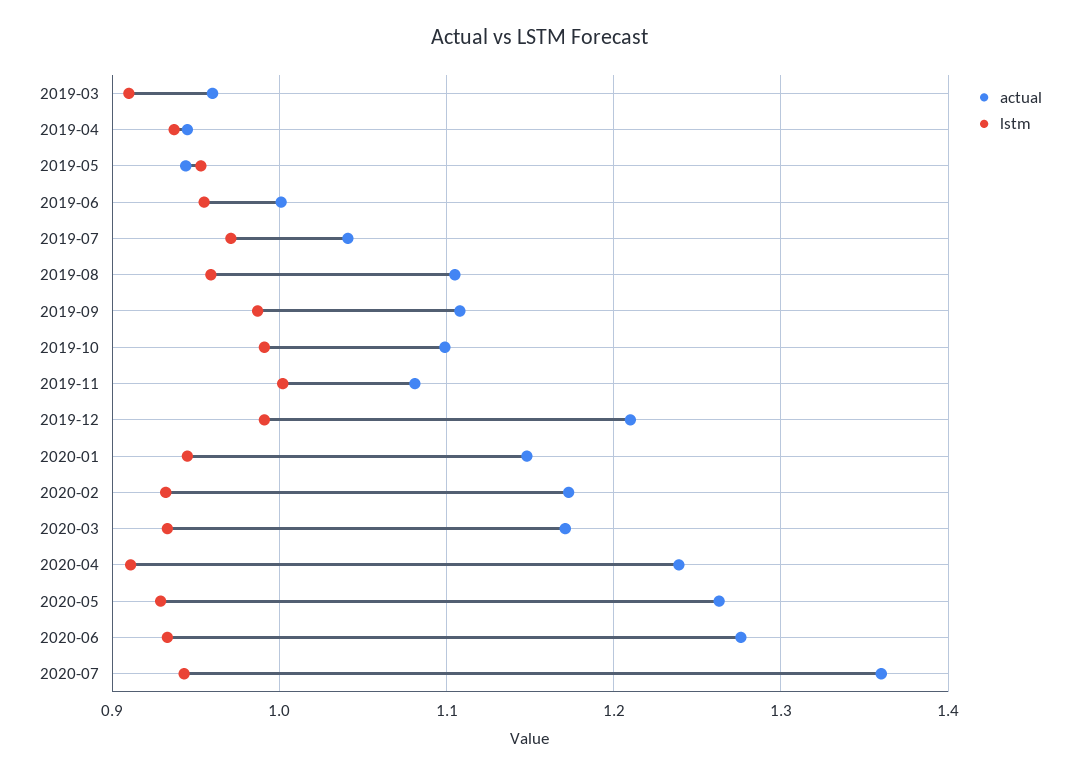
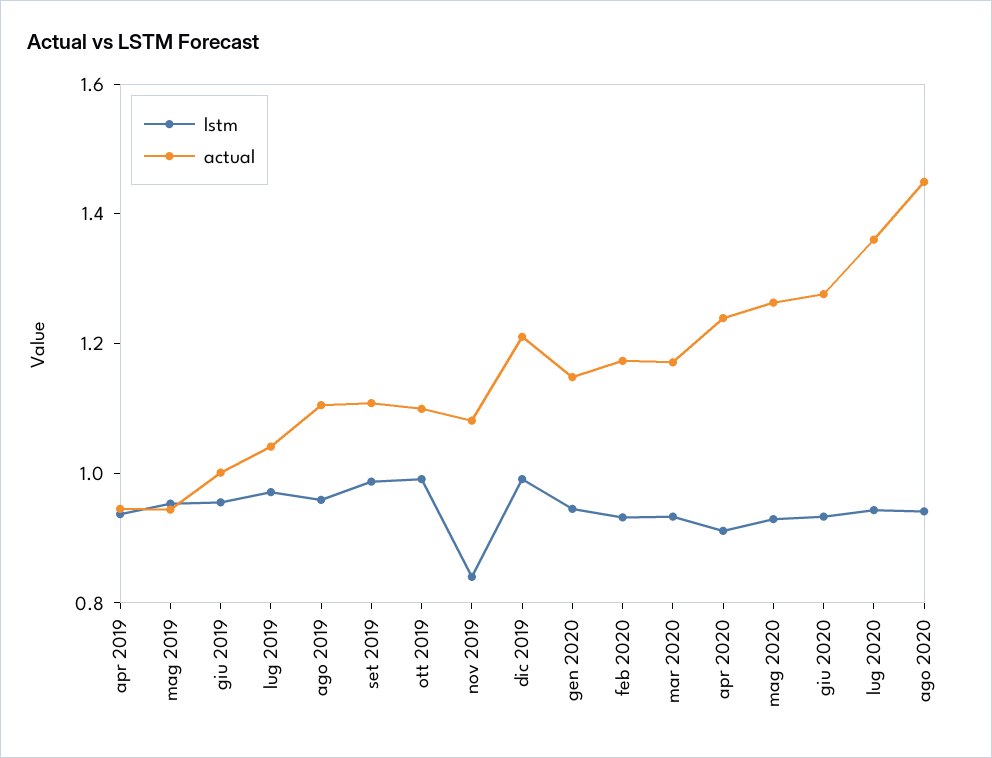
actual, 2019-03: 0.96 -> none
lstm, 2019-03: 0.91 -> none
lstm, 2019-11: 1 -> 0.85
lstm, ago 2020: none -> 0.95
actual, ago 2020: none -> 1.45

